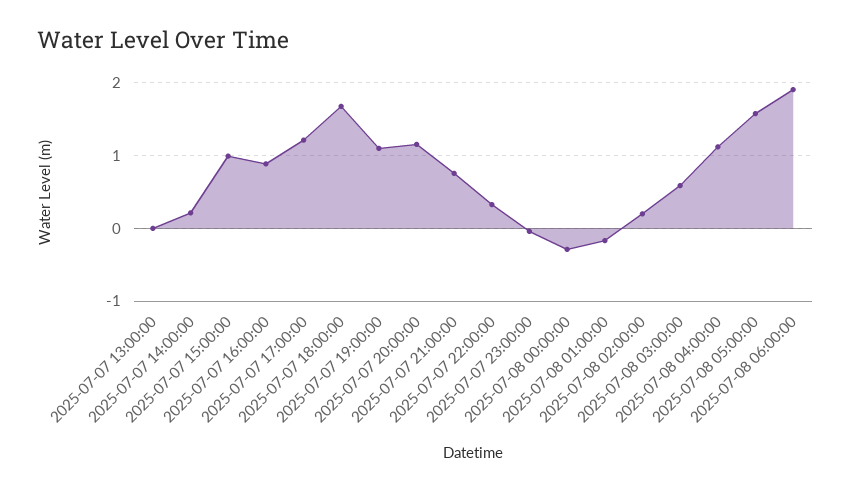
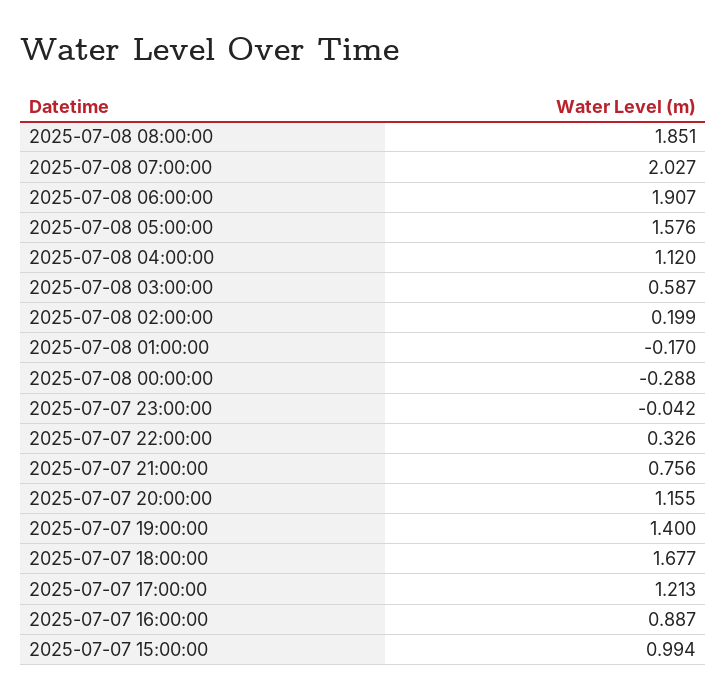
2025-07-07 13:00:00: 0 -> none
2025-07-07 14:00:00: 0.2 -> none
2025-07-07 19:00:00: 1.1 -> 1.4
2025-07-08 08:00:00: none -> 1.851
2025-07-08 07:00:00: none -> 2.027

